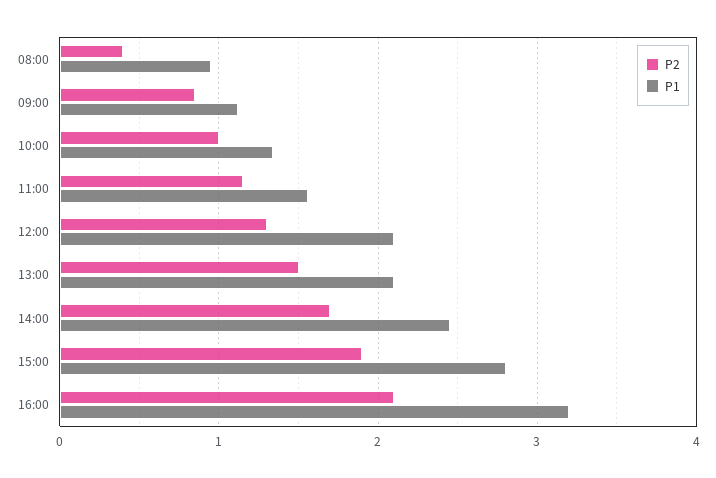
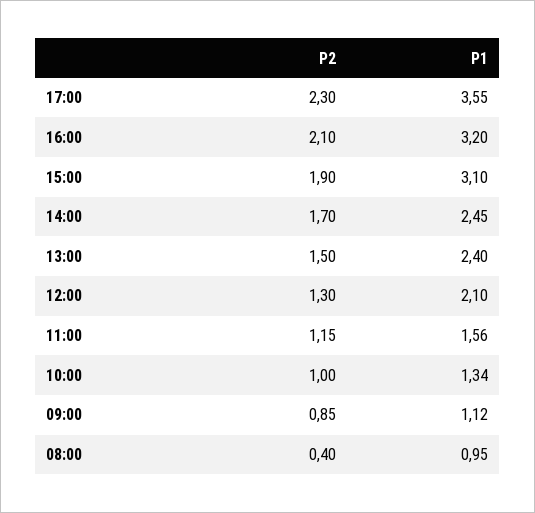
P1, 13:00: 2.1 -> 2.4
P1, 15:00: 2.8 -> 3.1
P2, 17:00: none -> 2.3
P1, 17:00: none -> 3.55

